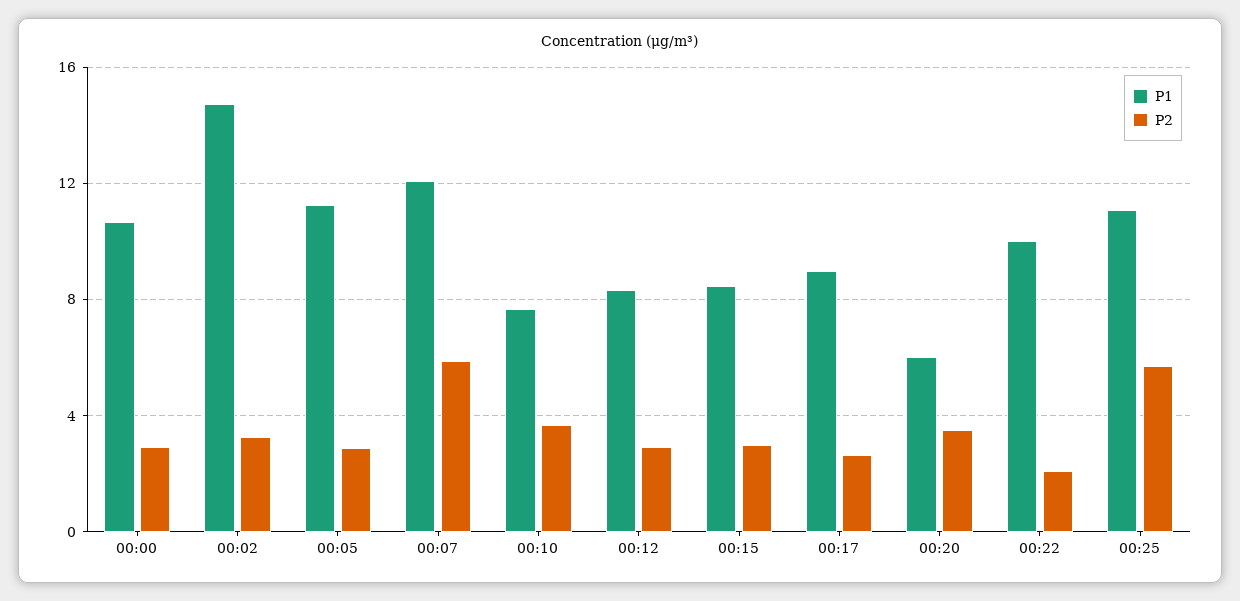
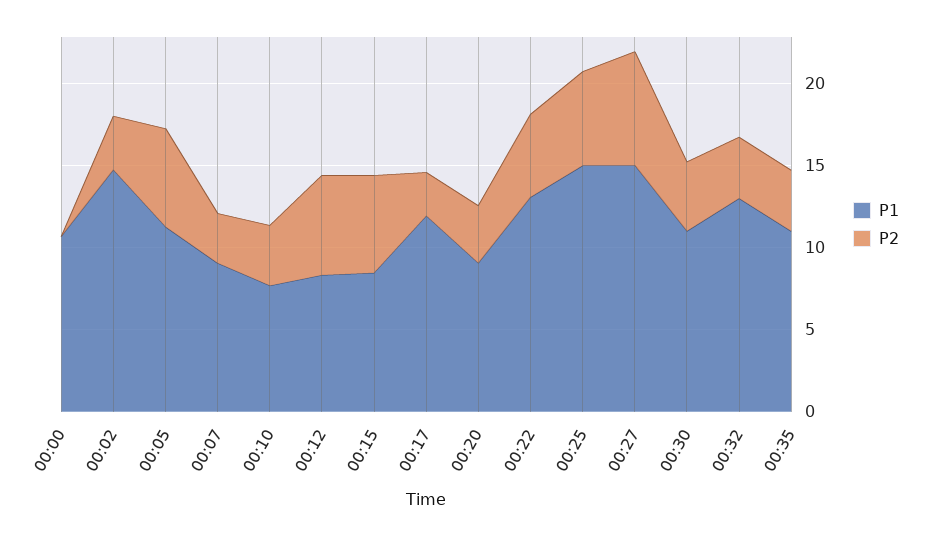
P2, 00:00: 3 -> 0
P2, 00:05: 3 -> 6
P1, 00:07: 12 -> 9
P2, 00:07: 6 -> 3
P2, 00:12: 3 -> 6
P2, 00:15: 3 -> 6
P1, 00:17: 9 -> 12
P1, 00:20: 6 -> 9
P1, 00:22: 10 -> 13
P2, 00:22: 2 -> 5
P1, 00:25: 11 -> 15
P1, 00:27: none -> 15
P2, 00:27: none -> 7
P1, 00:30: none -> 11
P2, 00:30: none -> 4
P1, 00:32: none -> 13
P2, 00:32: none -> 4
P1, 00:35: none -> 11
P2, 00:35: none -> 4

